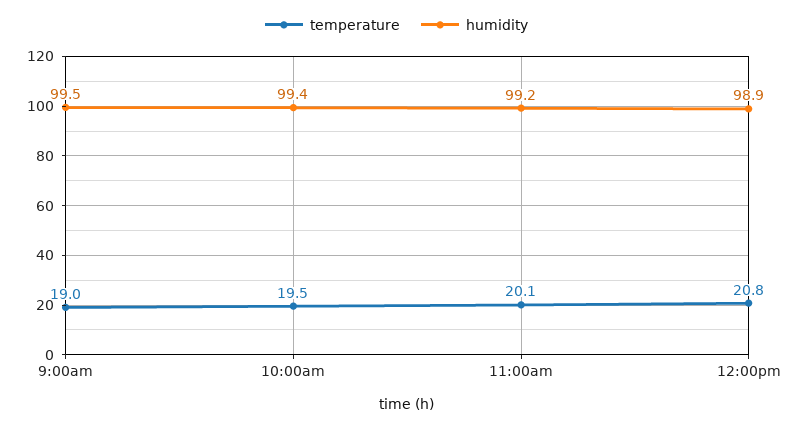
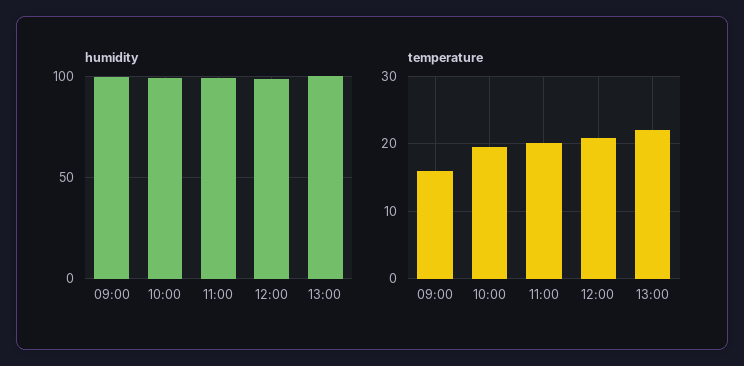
temperature, 9:00am: 19 -> 16
humidity, 13:00: none -> 100
temperature, 13:00: none -> 22

